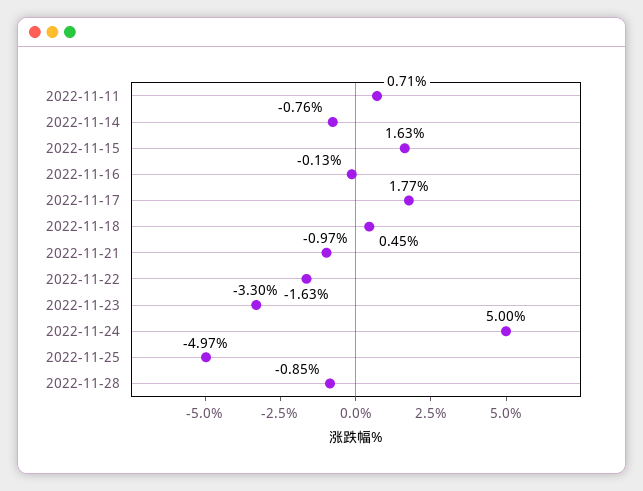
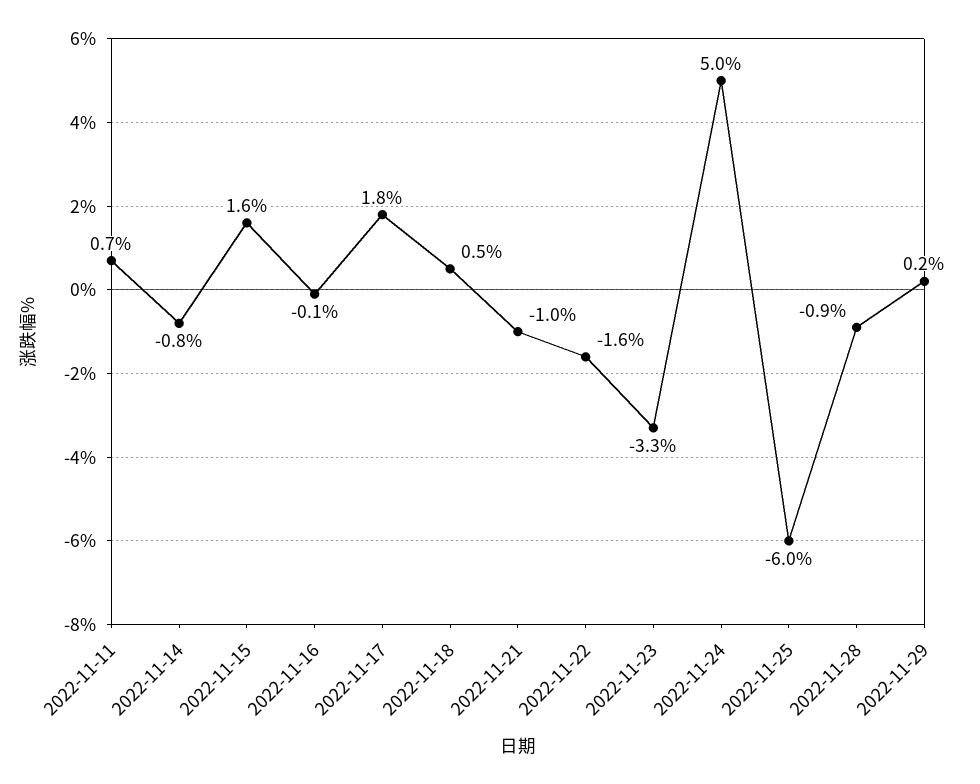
2022-11-25: -4.97 -> -6
2022-11-29: none -> 0.2

